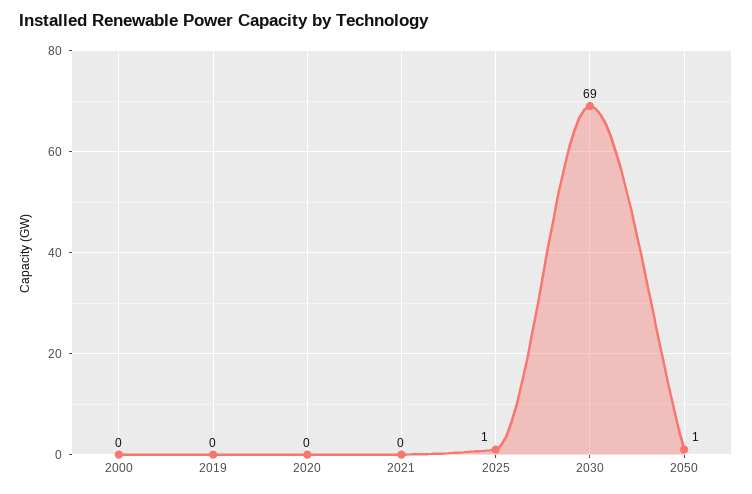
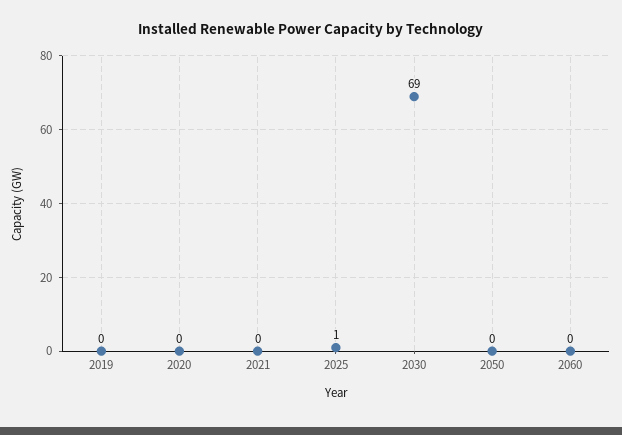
2000: 0 -> none
2050: 1 -> 0
2060: none -> 0

